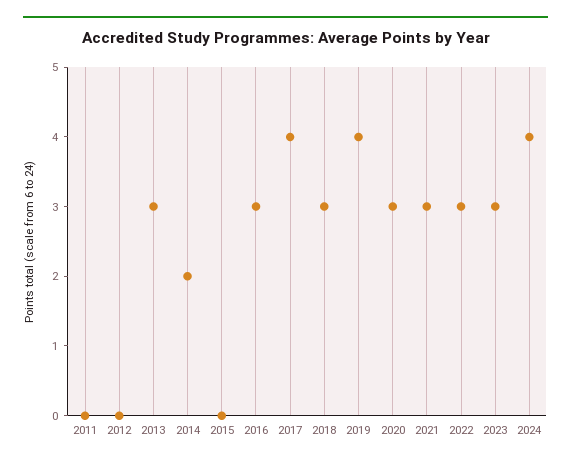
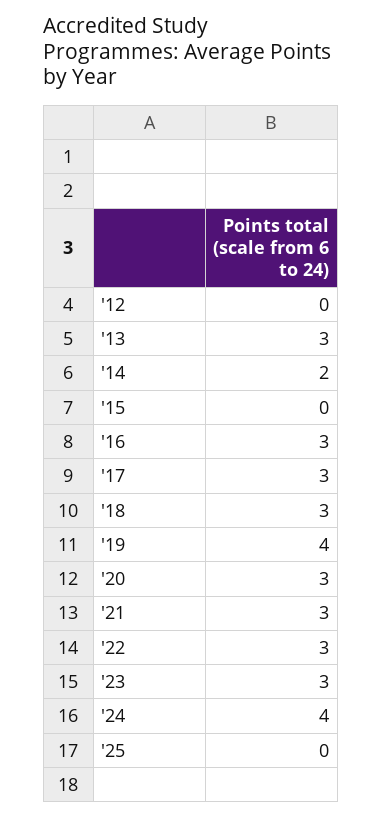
2011: 0 -> none
2017: 4 -> 3
'25: none -> 0

